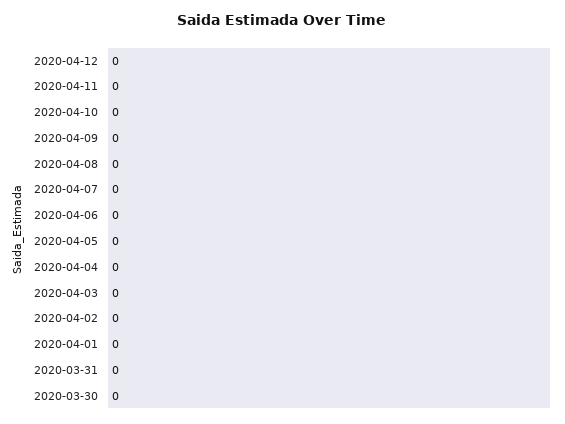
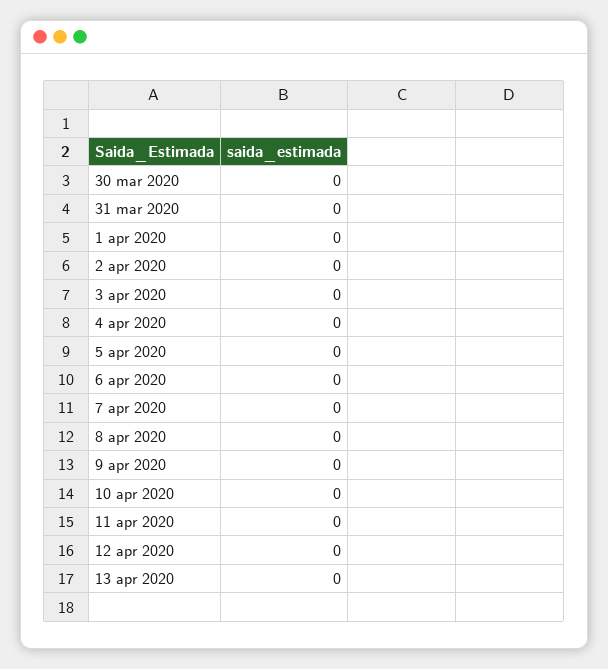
13 apr 2020: none -> 0

